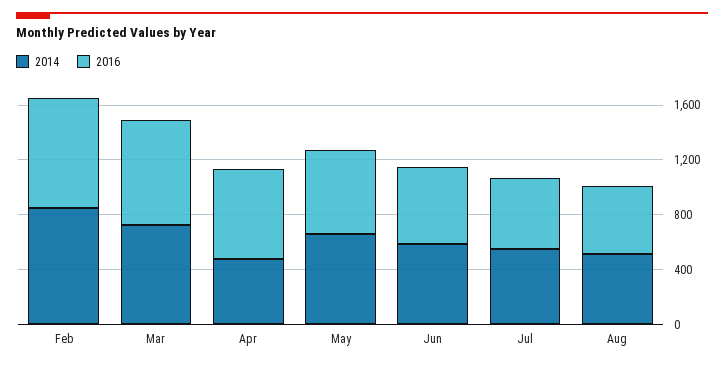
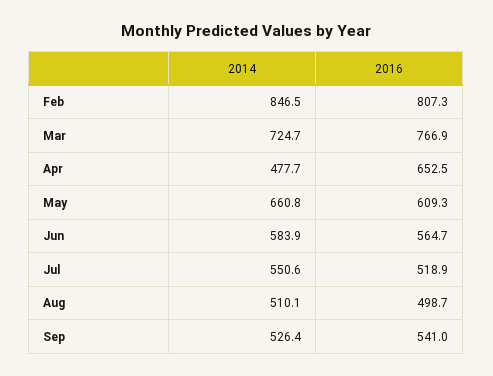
2014, Sep: none -> 526.4
2016, Sep: none -> 541

